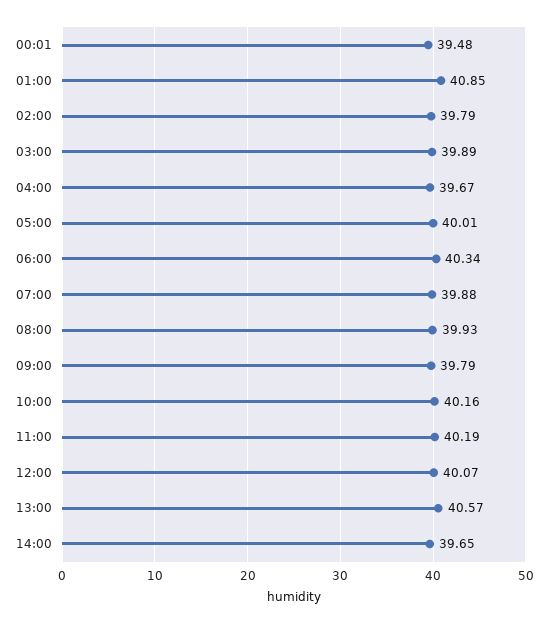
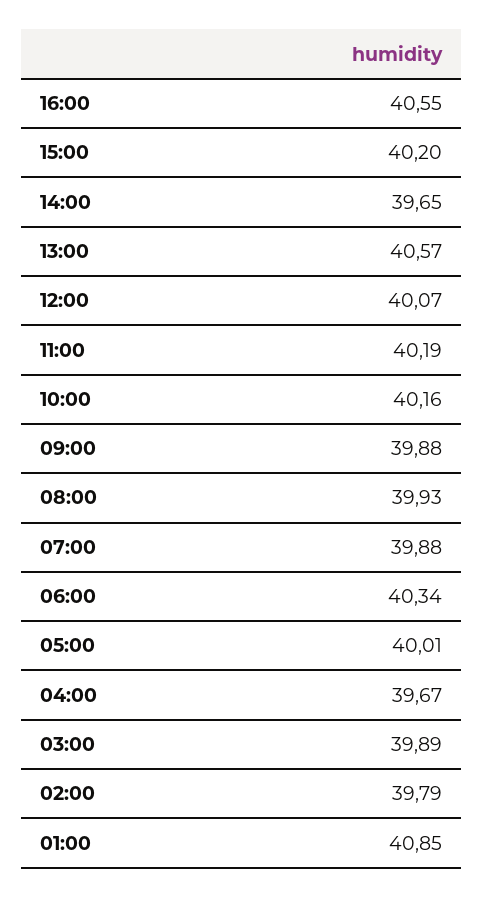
00:01: 39.48 -> none
09:00: 39.79 -> 39.88
16:00: none -> 40.55
15:00: none -> 40.2

